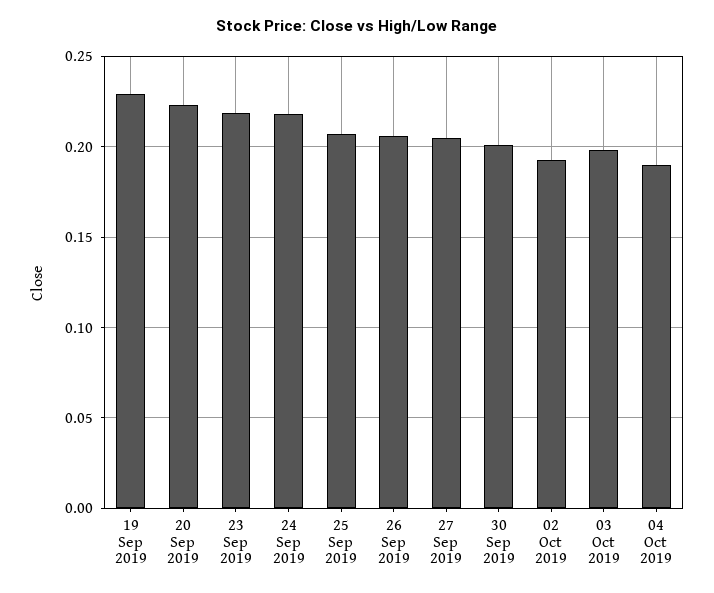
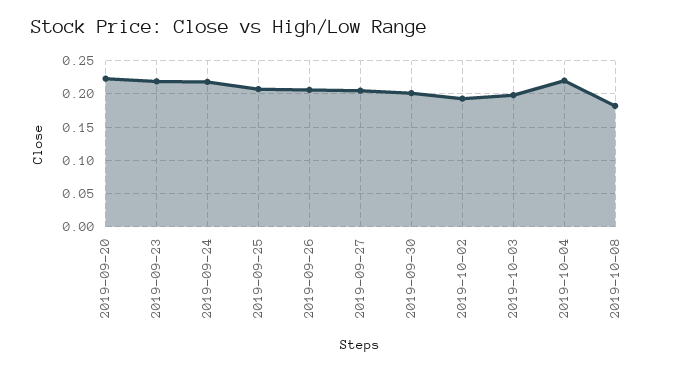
19 Sep 2019: 0.23 -> none
04 Oct 2019: 0.19 -> 0.22
2019-10-08: none -> 0.18

